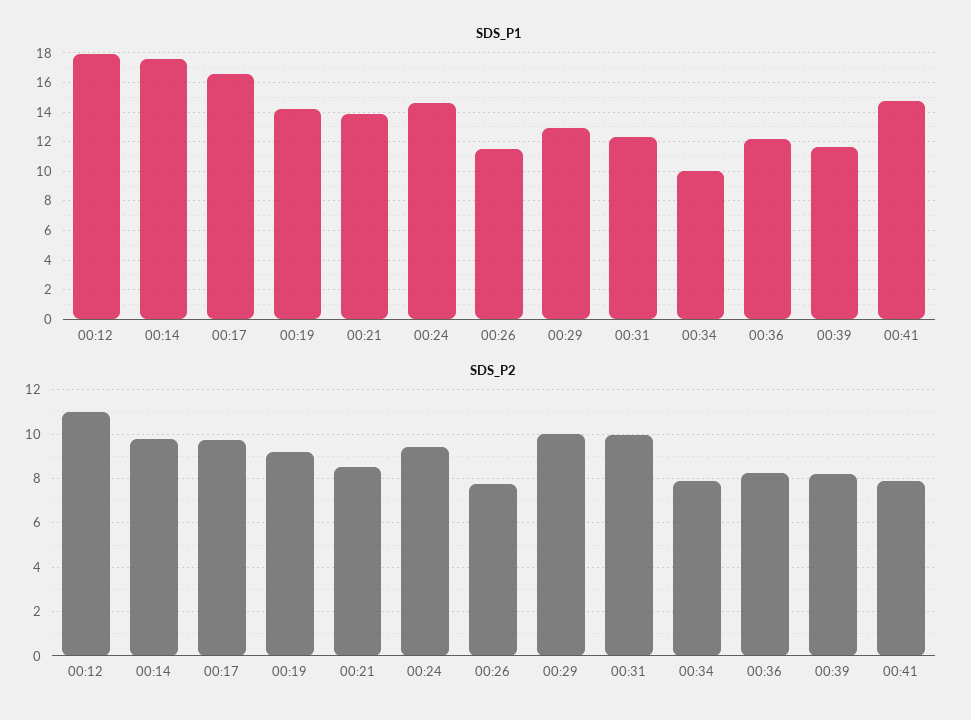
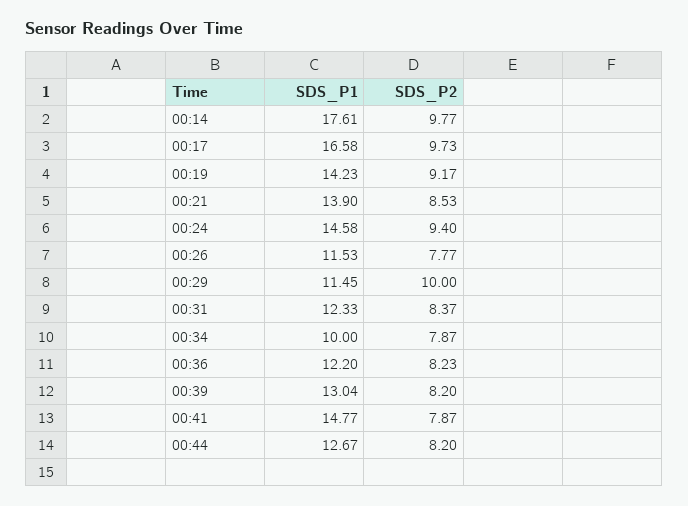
SDS_P1, 00:12: 18 -> none
SDS_P1, 00:29: 13 -> 11.45
SDS_P1, 00:39: 11.5 -> 13.04
SDS_P2, 00:12: 11 -> none
SDS_P2, 00:31: 10 -> 8.37
SDS_P1, 00:44: none -> 12.67
SDS_P2, 00:44: none -> 8.2

